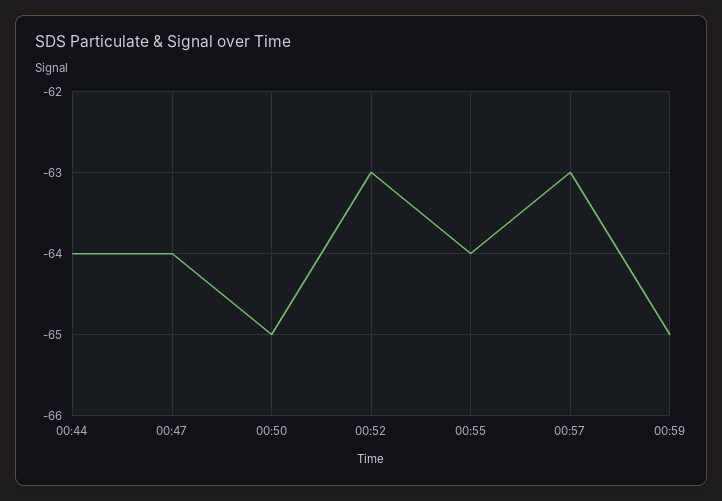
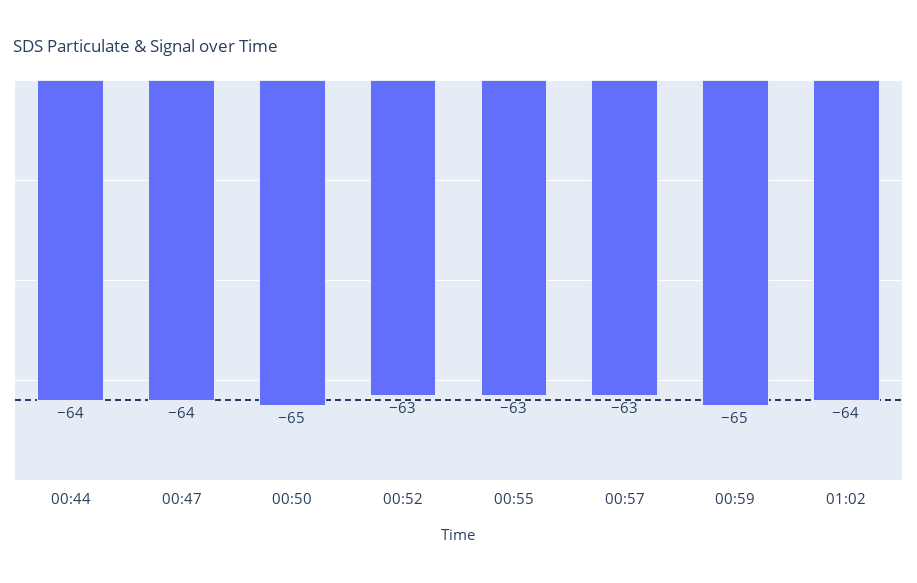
00:55: -64 -> -63
01:02: none -> -64

